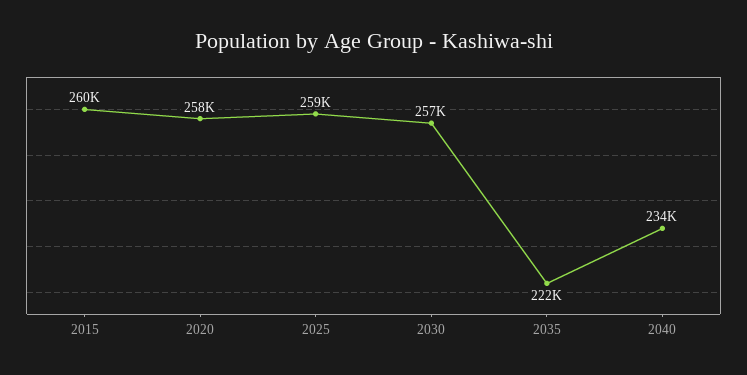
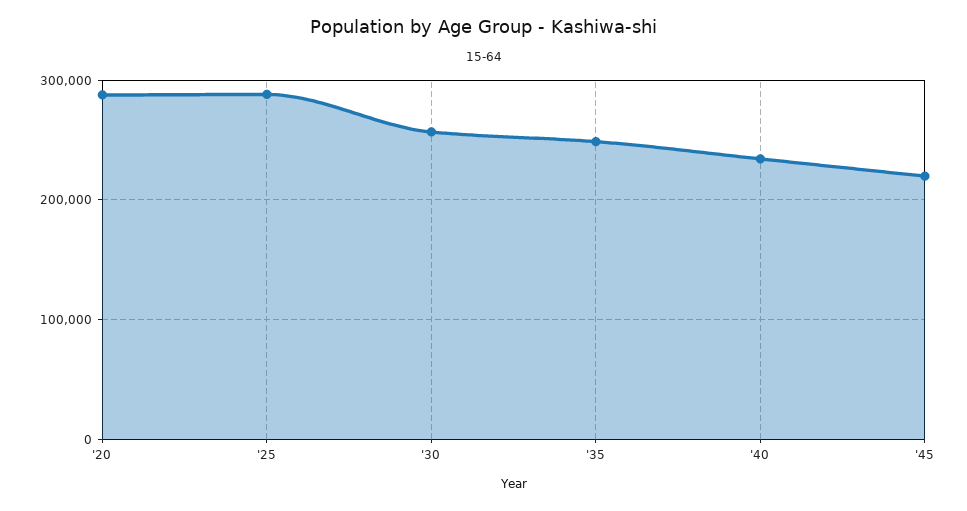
2015: 260000 -> none
2020: 258000 -> 290000
2025: 259000 -> 290000
2035: 222000 -> 250000
'45: none -> 220000

